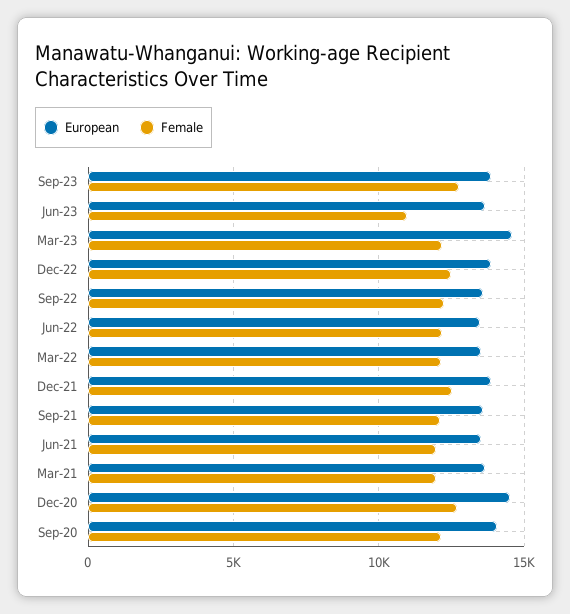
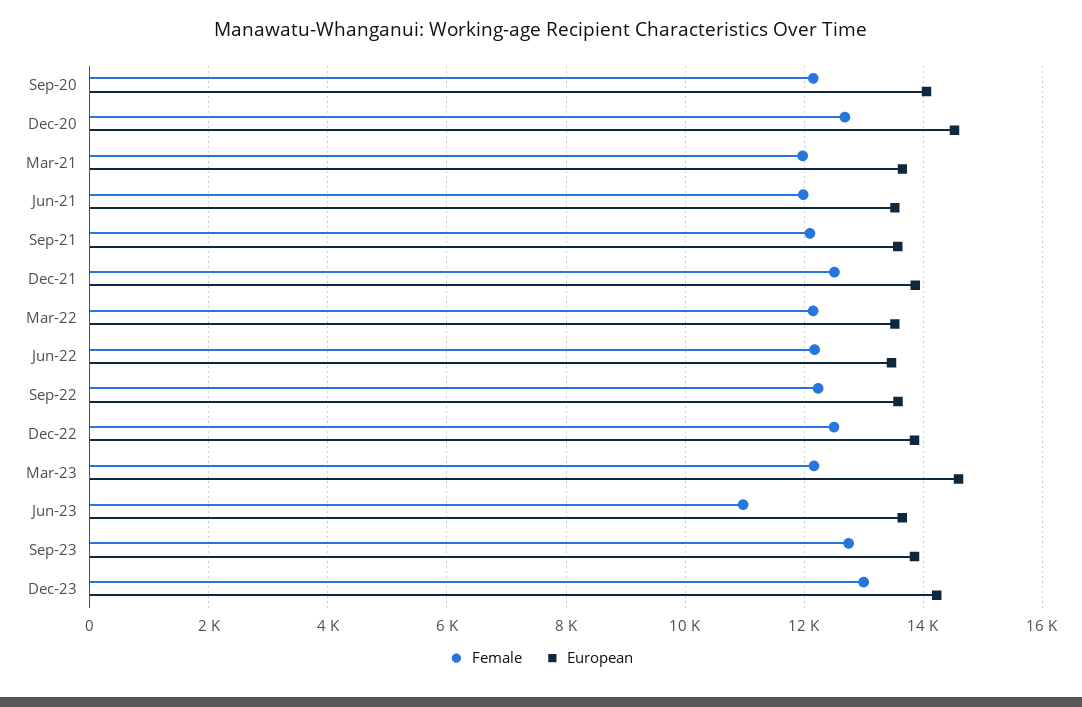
Female, Dec-23: none -> 13000
European, Dec-23: none -> 14200

